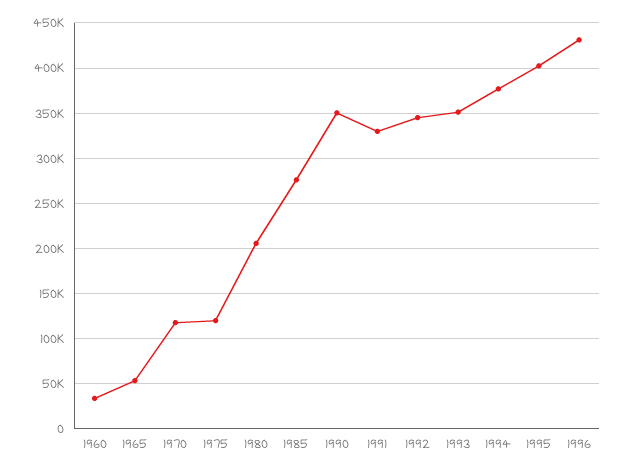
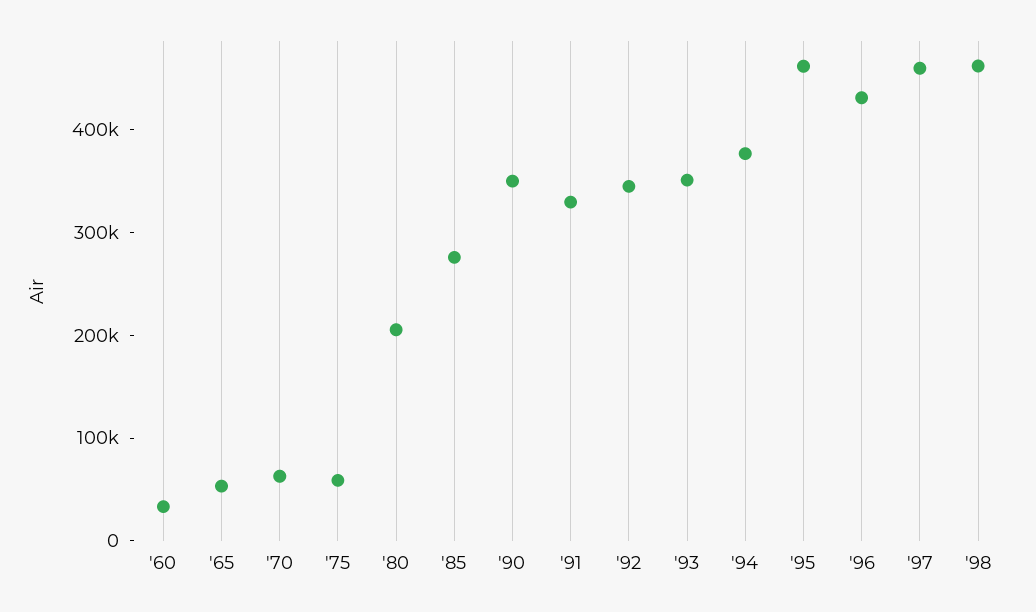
1970: 120000 -> 60000
1975: 120000 -> 60000
1995: 400000 -> 460000
'97: none -> 460000
'98: none -> 460000

